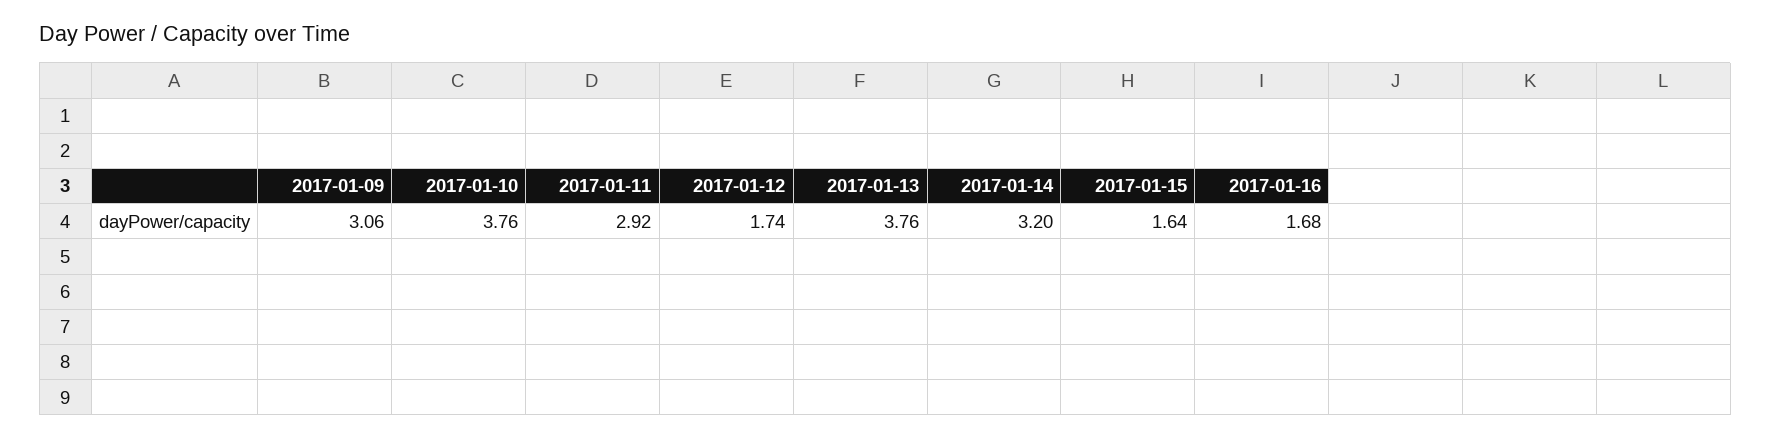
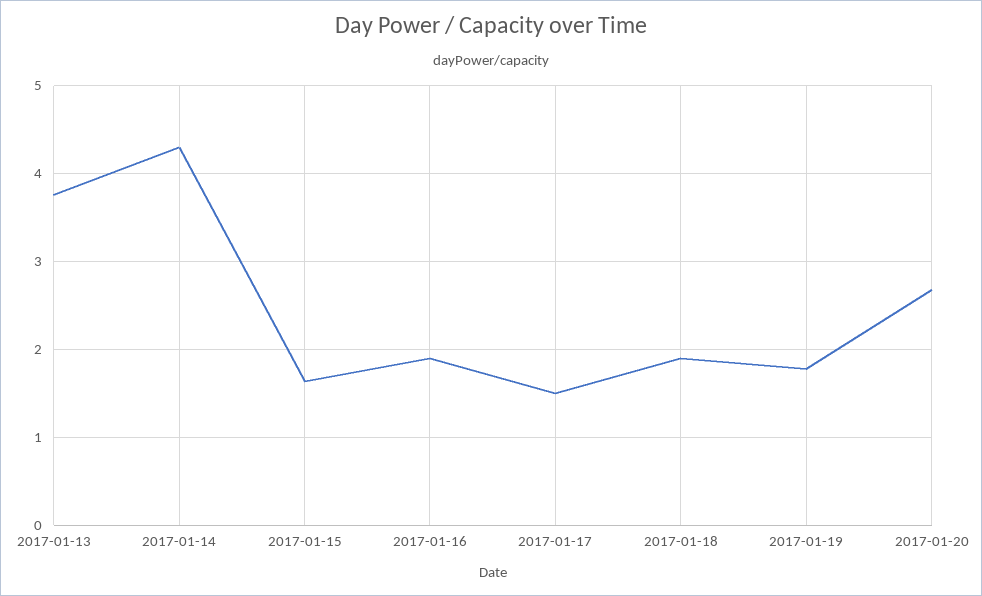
2017-01-09: 3.06 -> none
2017-01-10: 3.76 -> none
2017-01-11: 2.92 -> none
2017-01-12: 1.74 -> none
2017-01-14: 3.2 -> 4.3
2017-01-16: 1.68 -> 1.9
2017-01-17: none -> 1.5
2017-01-18: none -> 1.9
2017-01-19: none -> 1.8
2017-01-20: none -> 2.7

